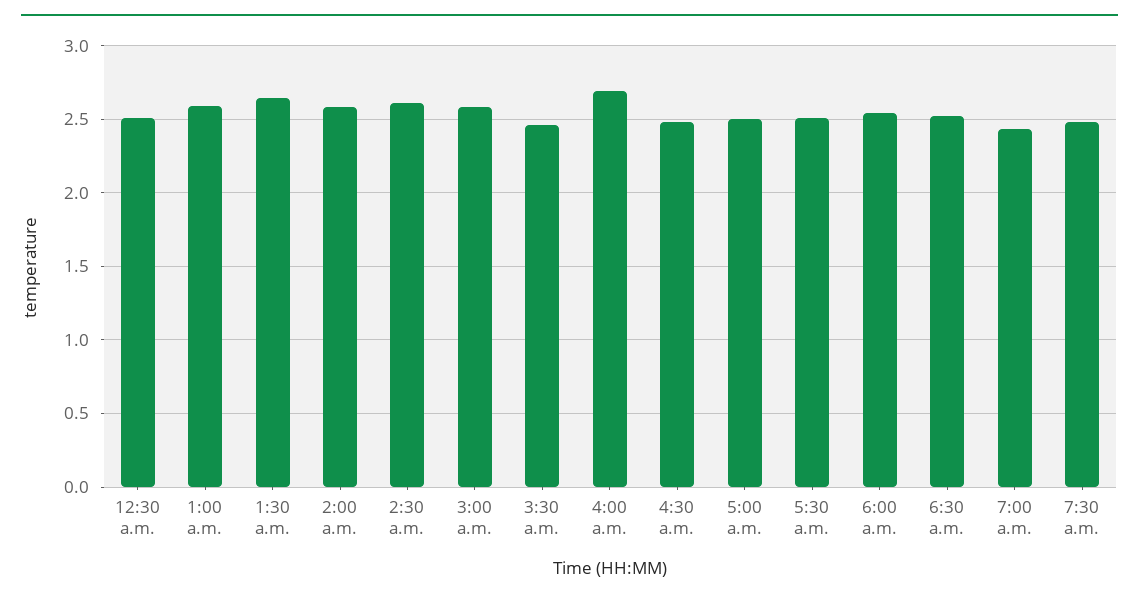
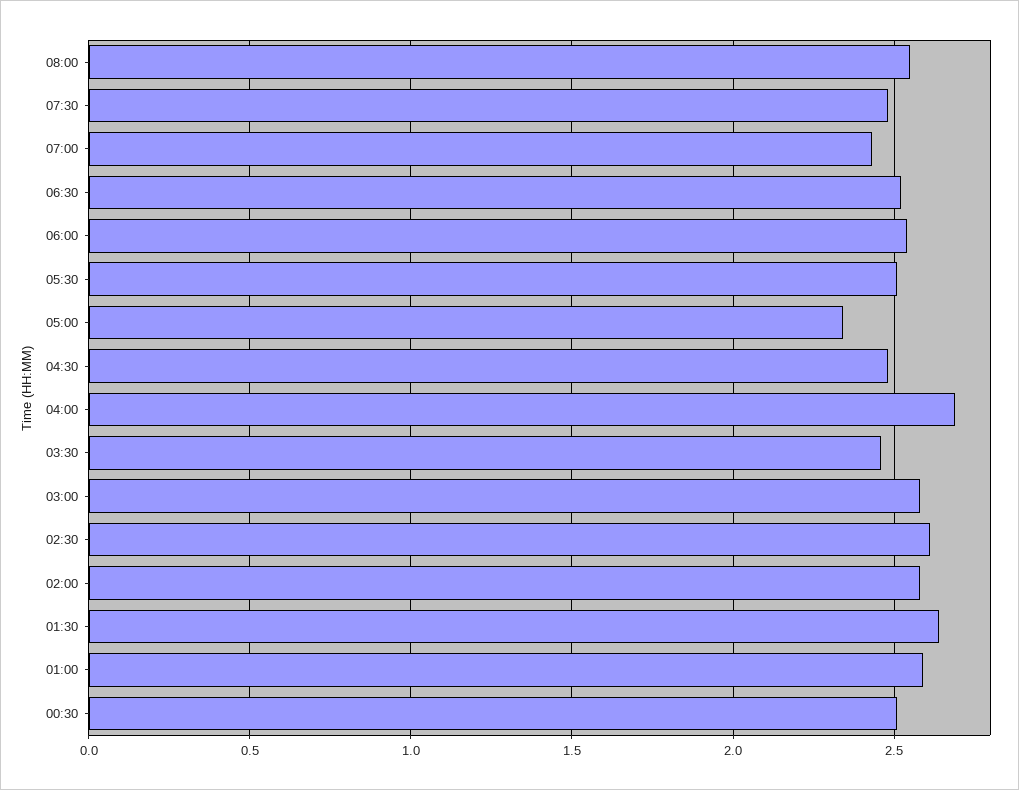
5:00 a.m.: 2.5 -> 2.35
08:00: none -> 2.55

